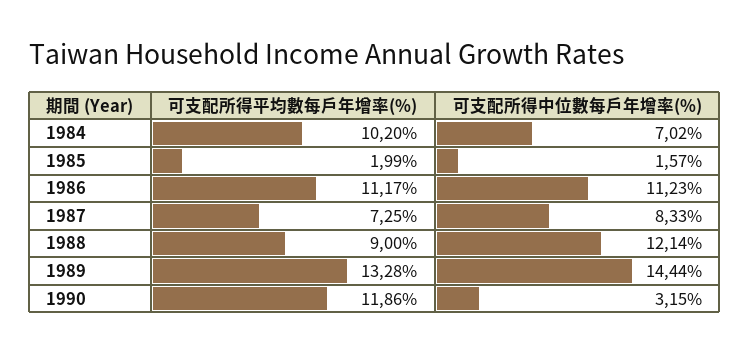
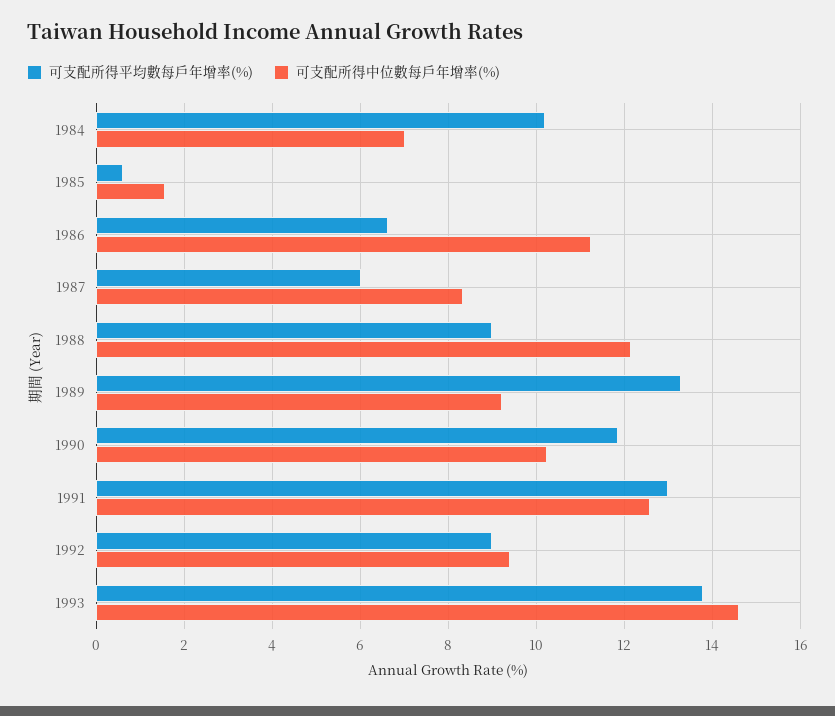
可支配所得平均數每戶年增率(%), 1985: 1.99 -> 0.6
可支配所得平均數每戶年增率(%), 1986: 11.17 -> 6.6
可支配所得平均數每戶年增率(%), 1987: 7.25 -> 6
可支配所得中位數每戶年增率(%), 1989: 14.44 -> 9.2
可支配所得中位數每戶年增率(%), 1990: 3.15 -> 10.2
可支配所得平均數每戶年增率(%), 1991: none -> 13
可支配所得中位數每戶年增率(%), 1991: none -> 12.6
可支配所得平均數每戶年增率(%), 1992: none -> 9
可支配所得中位數每戶年增率(%), 1992: none -> 9.4
可支配所得平均數每戶年增率(%), 1993: none -> 13.8
可支配所得中位數每戶年增率(%), 1993: none -> 14.6

